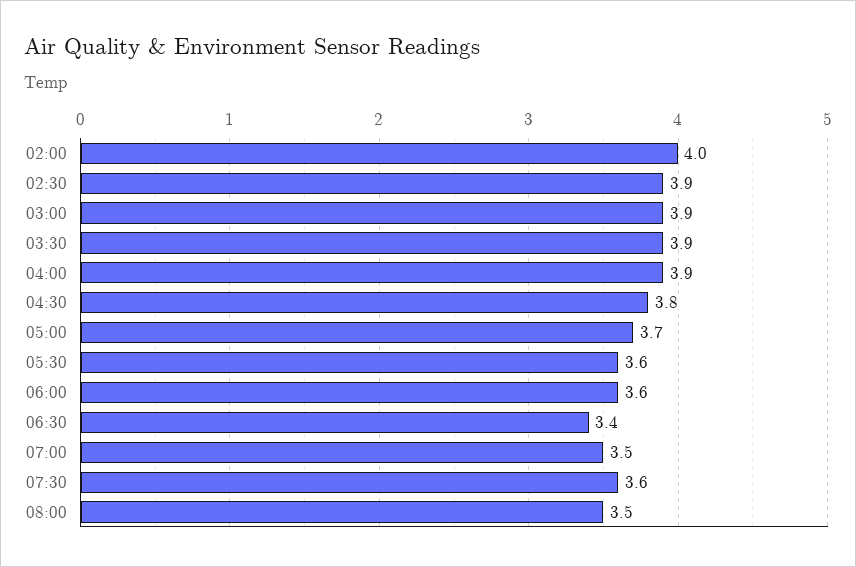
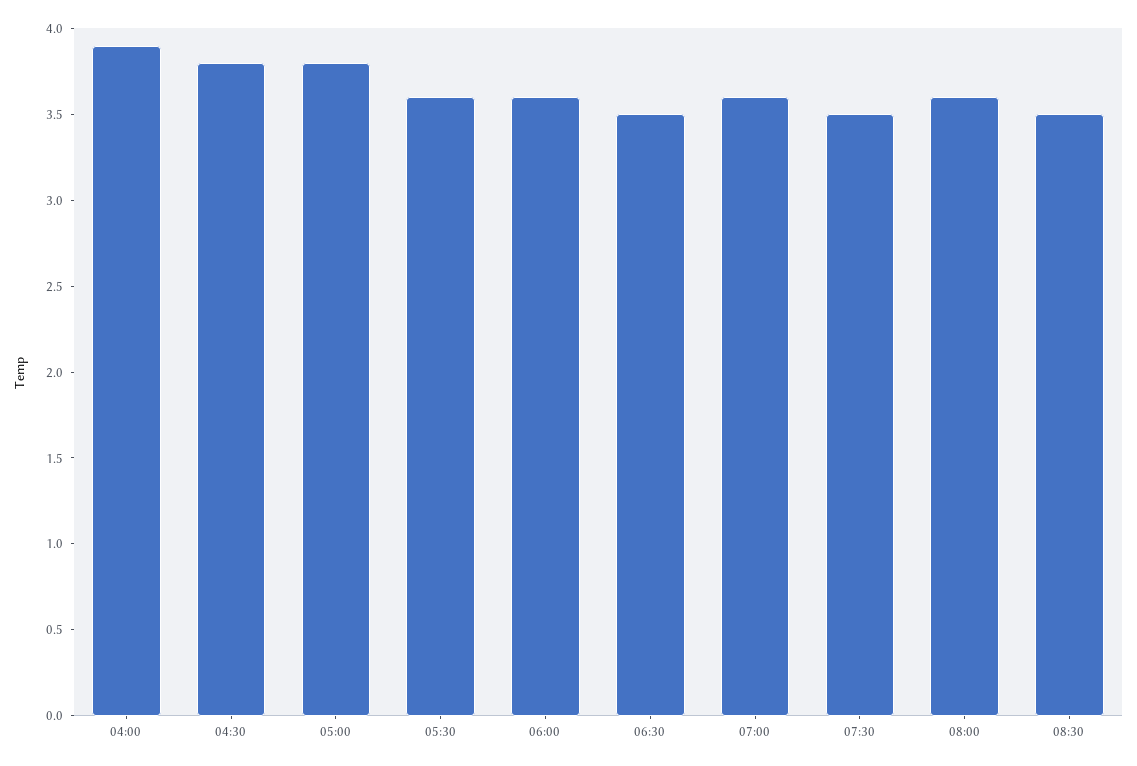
02:00: 4 -> none
02:30: 3.9 -> none
03:00: 3.9 -> none
03:30: 3.9 -> none
05:00: 3.7 -> 3.8
06:30: 3.4 -> 3.5
07:00: 3.5 -> 3.6
07:30: 3.6 -> 3.5
08:00: 3.5 -> 3.6
08:30: none -> 3.5

